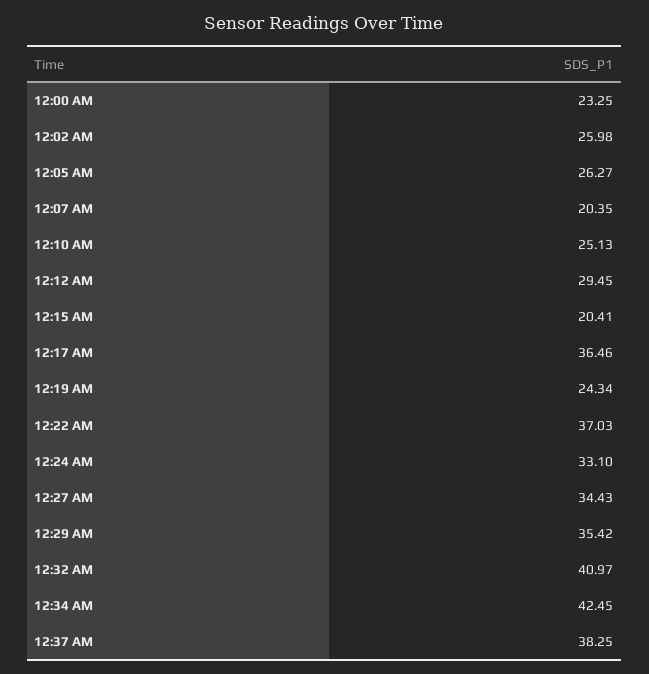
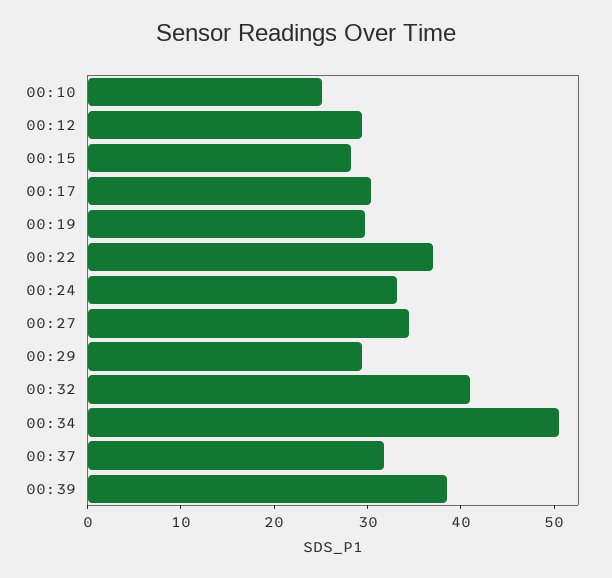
12:00 AM: 23.25 -> none
12:02 AM: 25.98 -> none
12:05 AM: 26.27 -> none
12:07 AM: 20.35 -> none
12:15 AM: 20.41 -> 28
12:17 AM: 36.46 -> 30
12:19 AM: 24.34 -> 30
12:29 AM: 35.42 -> 30
12:34 AM: 42.45 -> 50
12:37 AM: 38.25 -> 32
00:39: none -> 38

